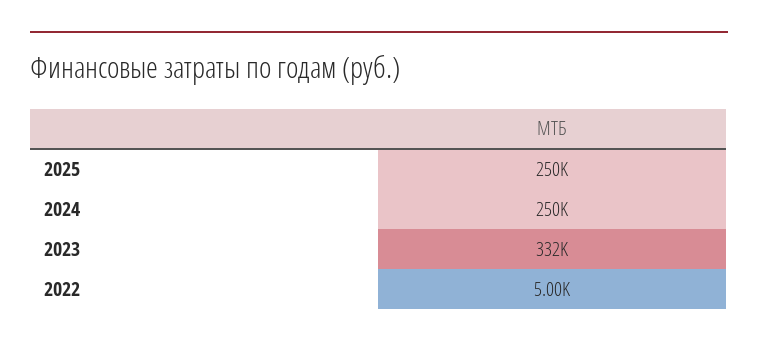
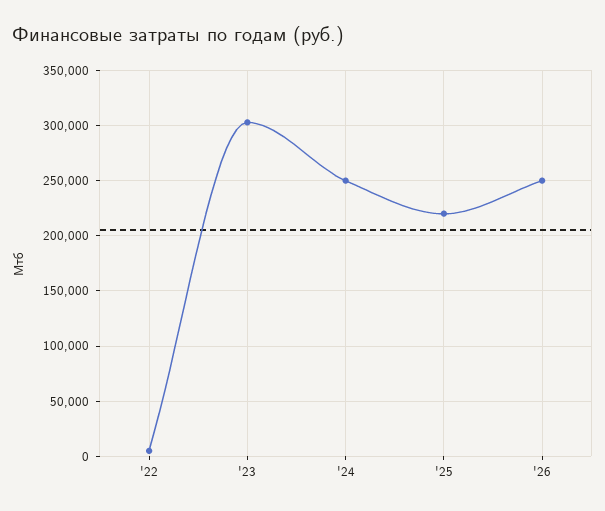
2025: 250000 -> 220000
2023: 332000 -> 300000
'26: none -> 250000

